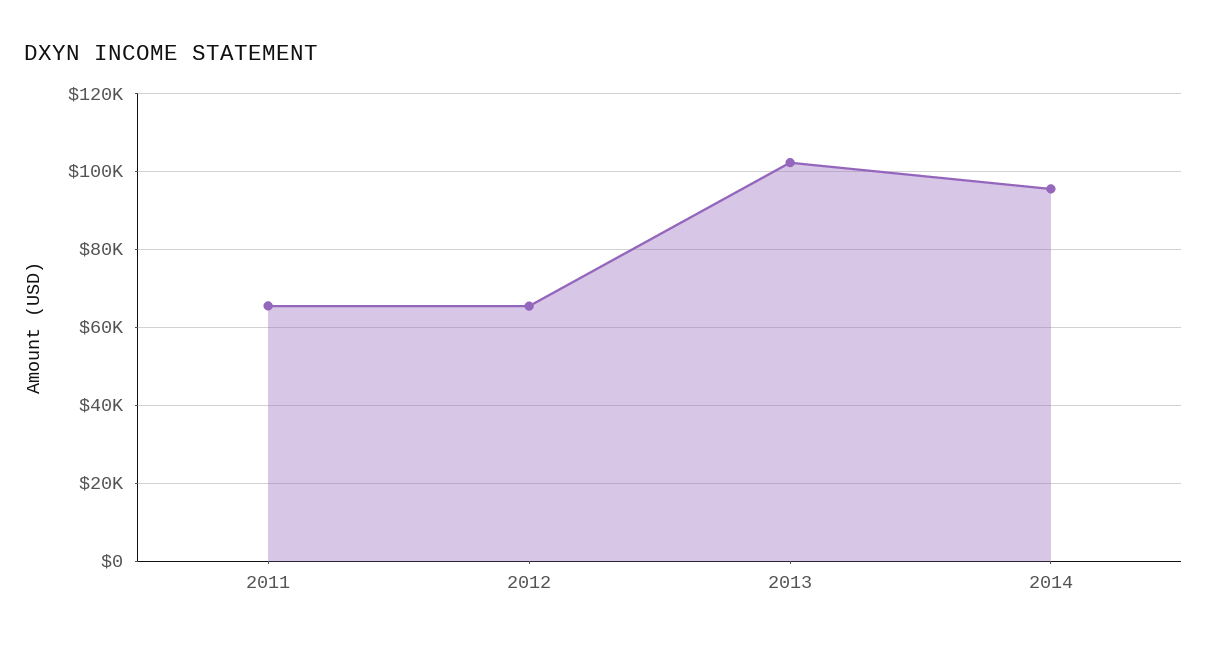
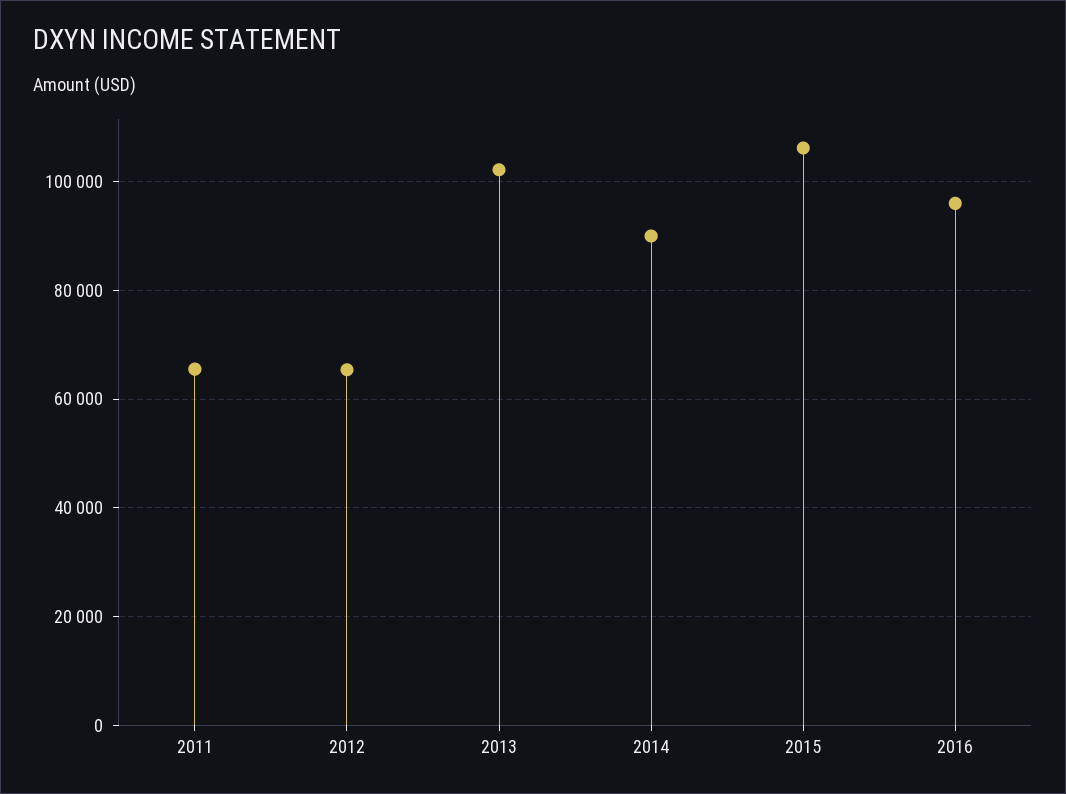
2014: 96000 -> 90000
2015: none -> 106000
2016: none -> 96000

